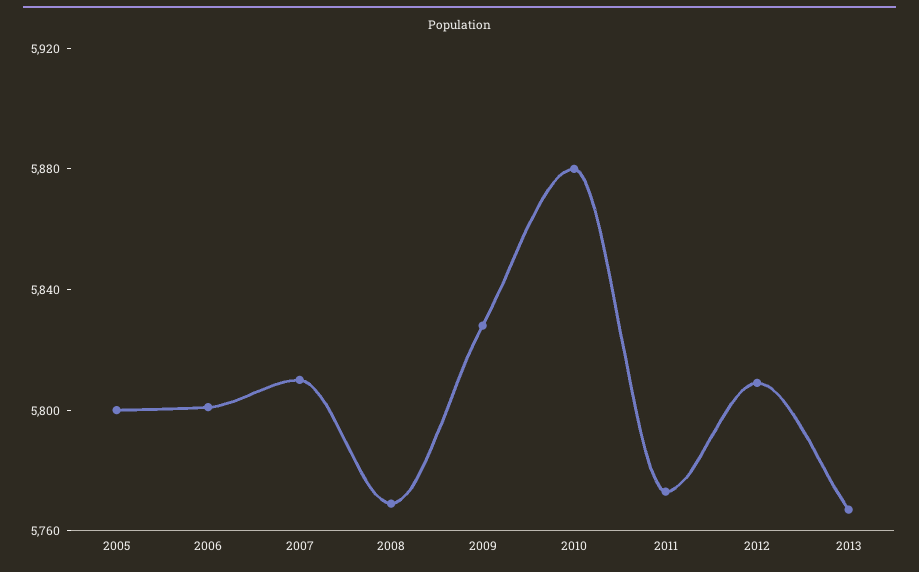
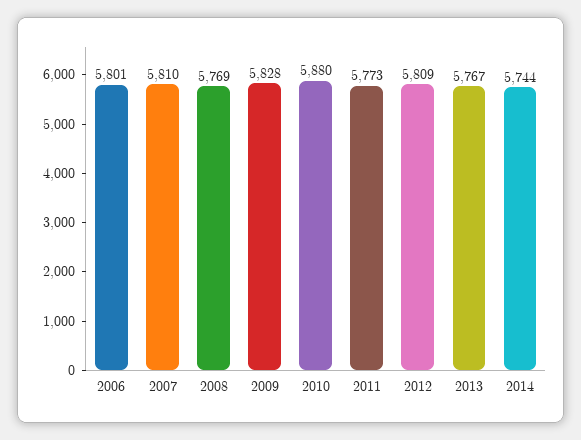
2005: 5800 -> none
2014: none -> 5744

